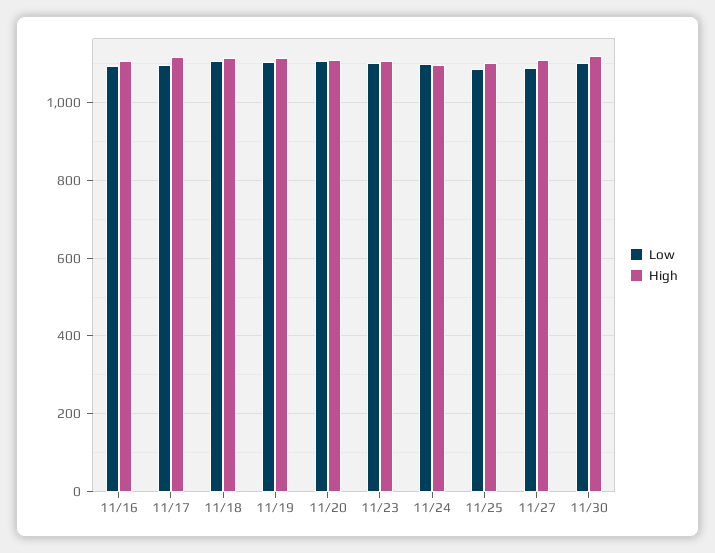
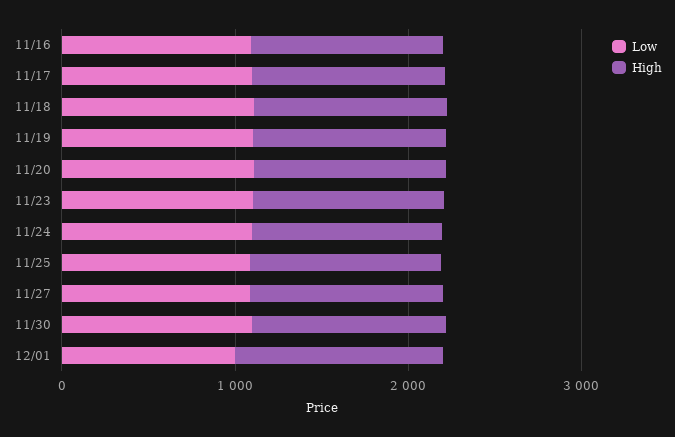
Low, 12/01: none -> 1000
High, 12/01: none -> 1200

